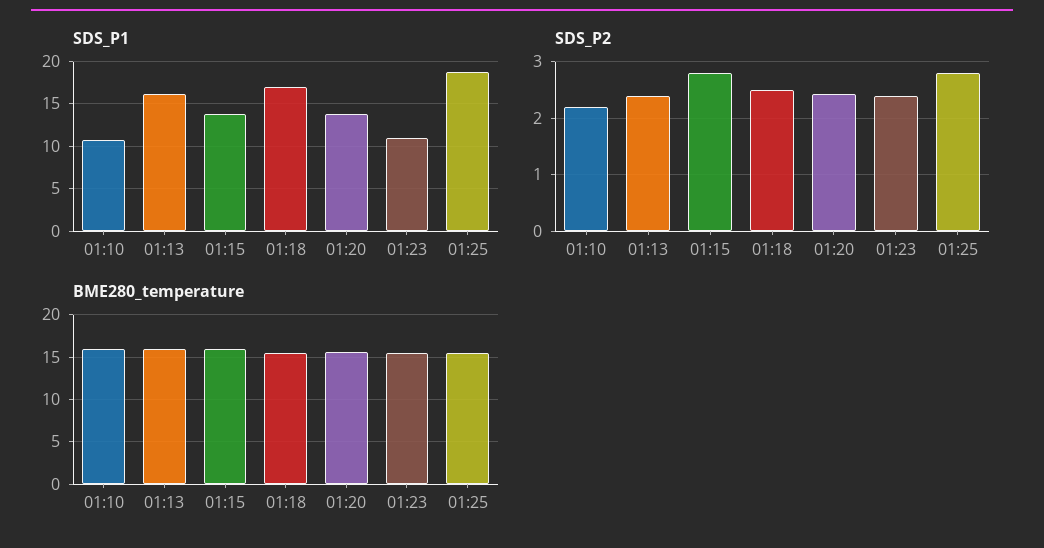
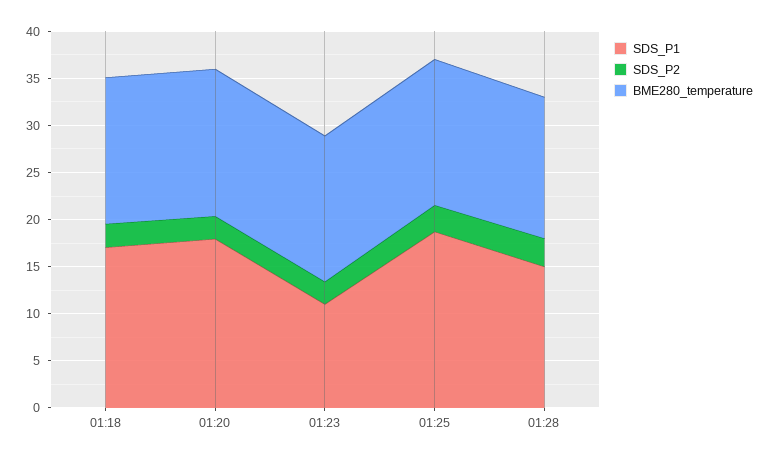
SDS_P1, 01:10: 11 -> none
SDS_P1, 01:13: 16 -> none
SDS_P1, 01:15: 14 -> none
SDS_P1, 01:20: 14 -> 18
SDS_P2, 01:10: 2.2 -> none
SDS_P2, 01:13: 2.4 -> none
SDS_P2, 01:15: 2.8 -> none
BME280_temperature, 01:10: 16 -> none
BME280_temperature, 01:13: 16 -> none
BME280_temperature, 01:15: 16 -> none
SDS_P1, 01:28: none -> 15
SDS_P2, 01:28: none -> 3
BME280_temperature, 01:28: none -> 15

